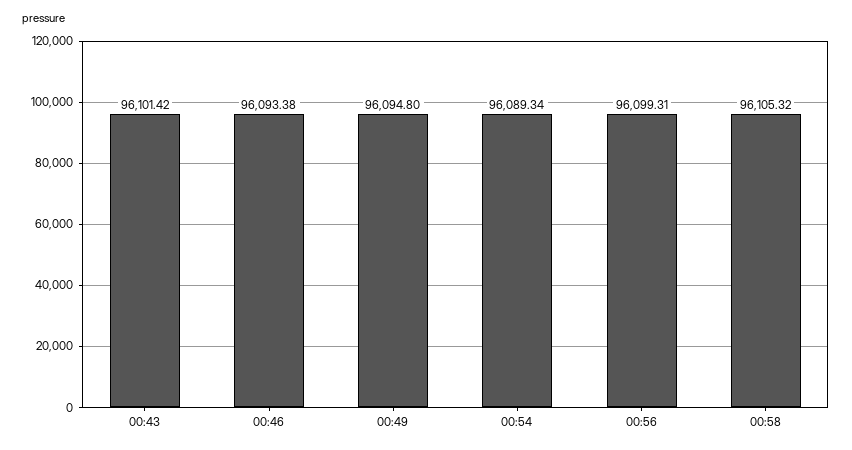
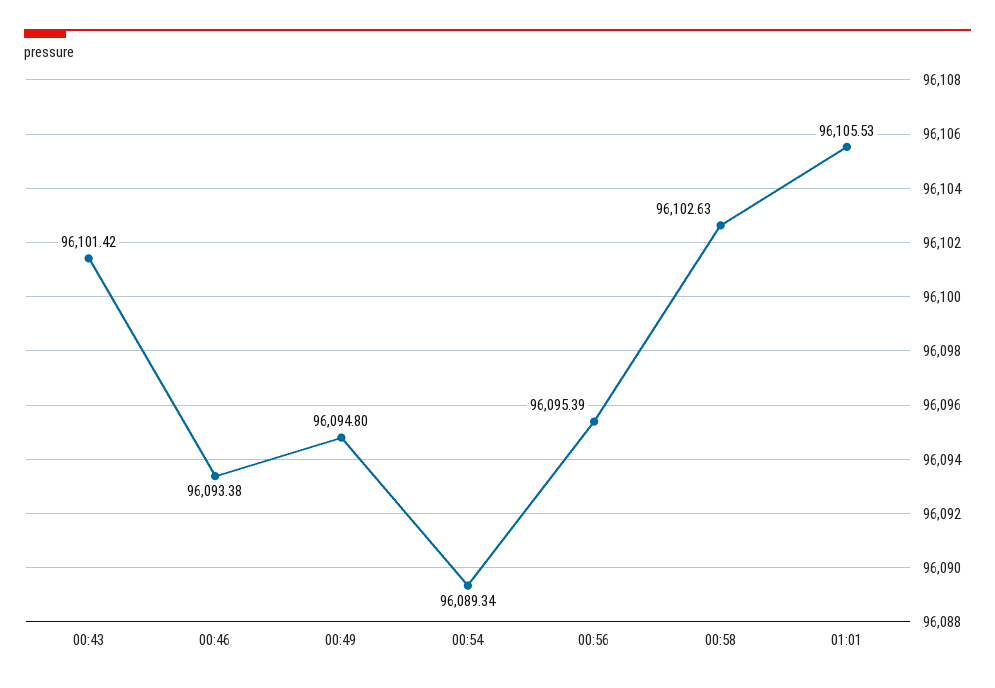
00:56: 96099.31 -> 96095.39
00:58: 96105.32 -> 96102.63
01:01: none -> 96105.53

